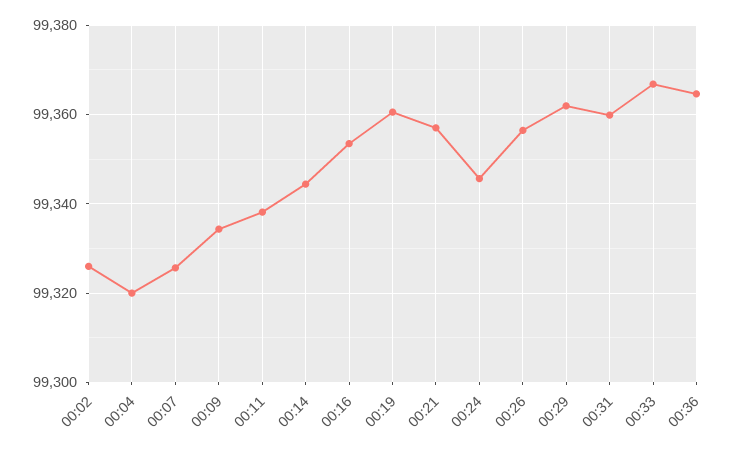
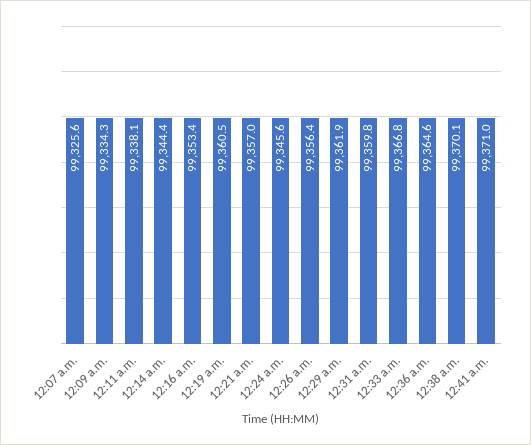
00:02: 99326 -> none
00:04: 99320 -> none
12:38 a.m.: none -> 99370.1
12:41 a.m.: none -> 99371

